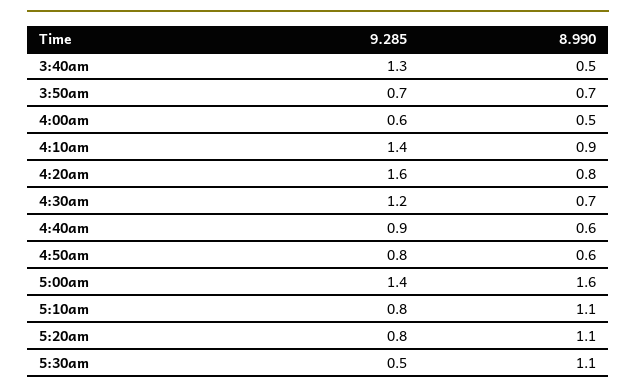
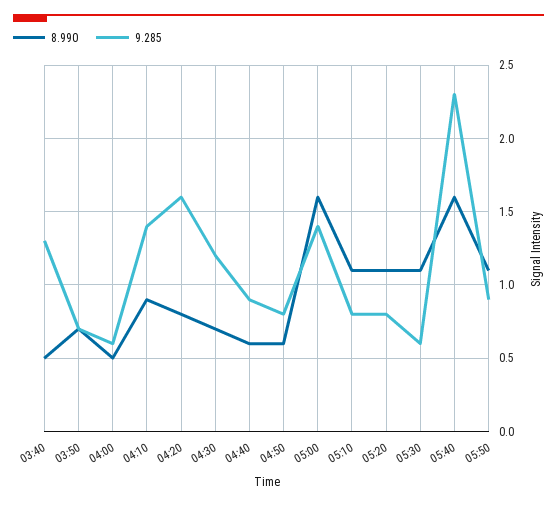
9.285, 5:30am: 0.5 -> 0.6
8.990, 05:40: none -> 1.6
9.285, 05:40: none -> 2.3
8.990, 05:50: none -> 1.1
9.285, 05:50: none -> 0.9

